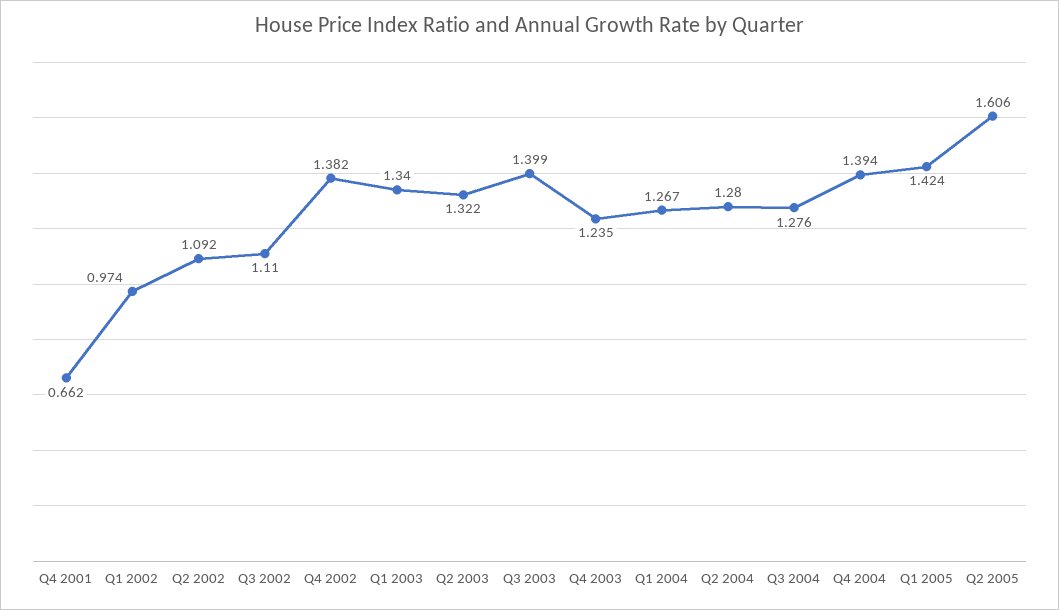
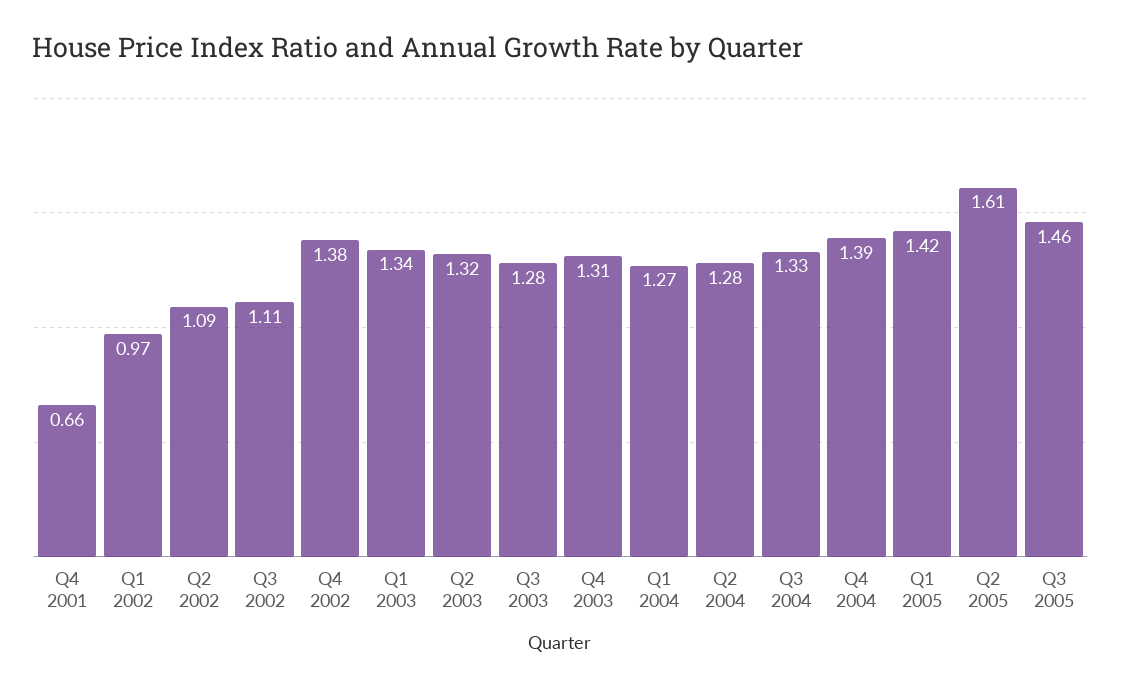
Q3 2003: 1.399 -> 1.28
Q4 2003: 1.235 -> 1.31
Q3 2004: 1.276 -> 1.33
Q3 2005: none -> 1.46

